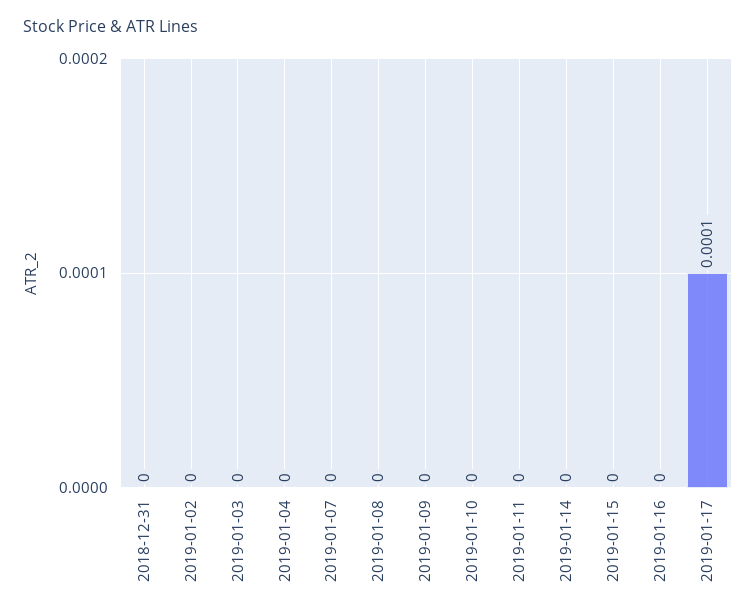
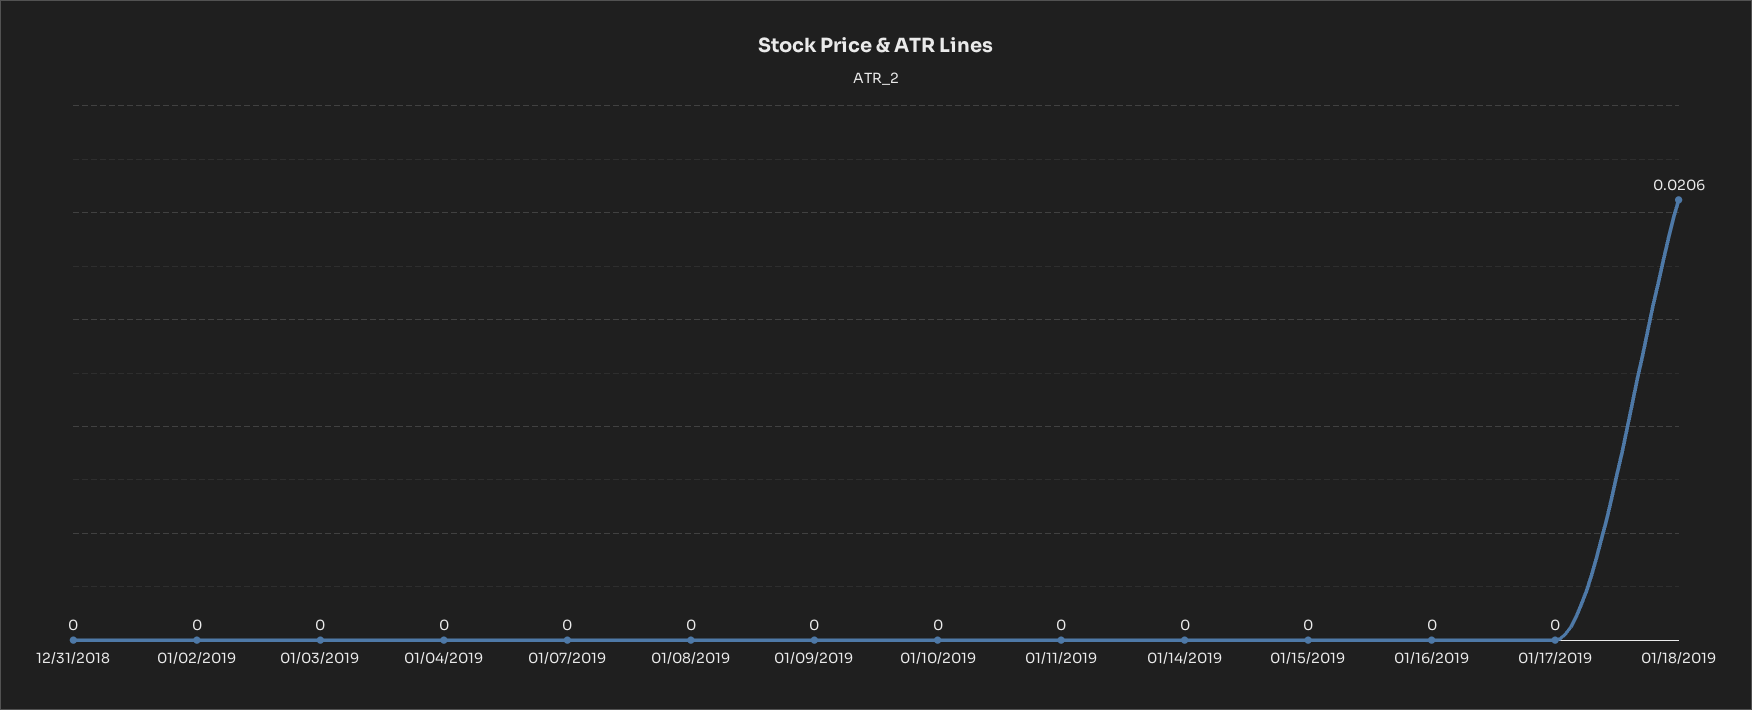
2019-01-17: 0.0001 -> 0
01/18/2019: none -> 0.0206

